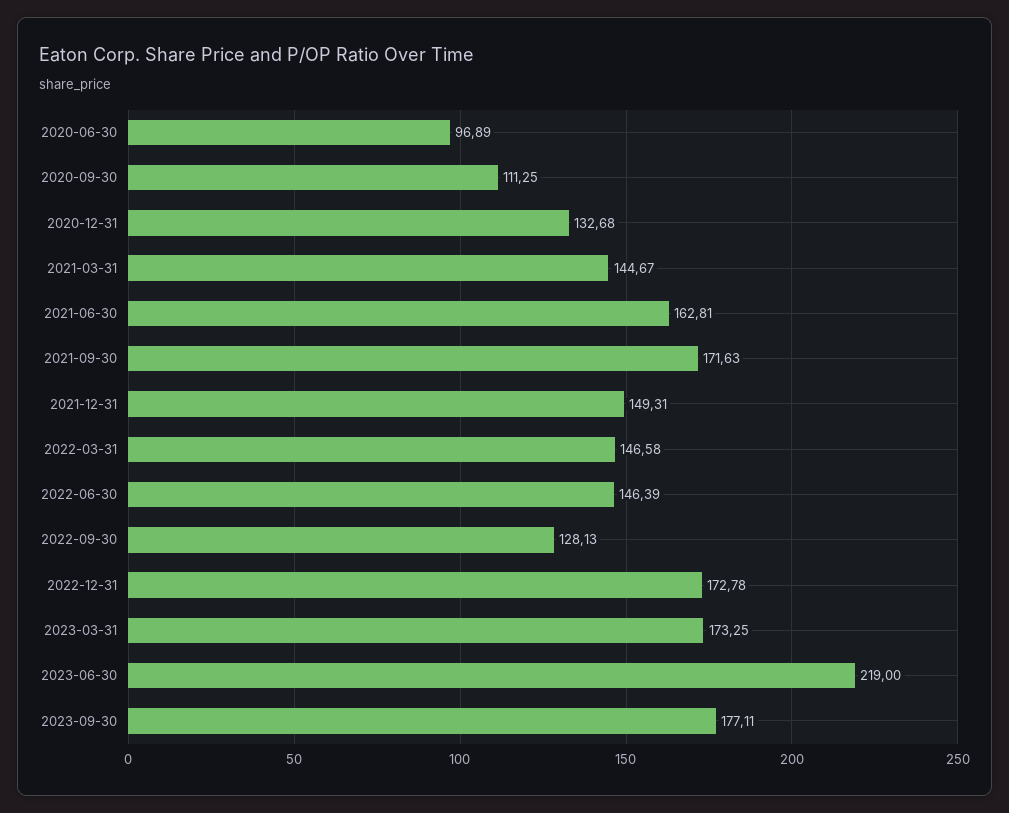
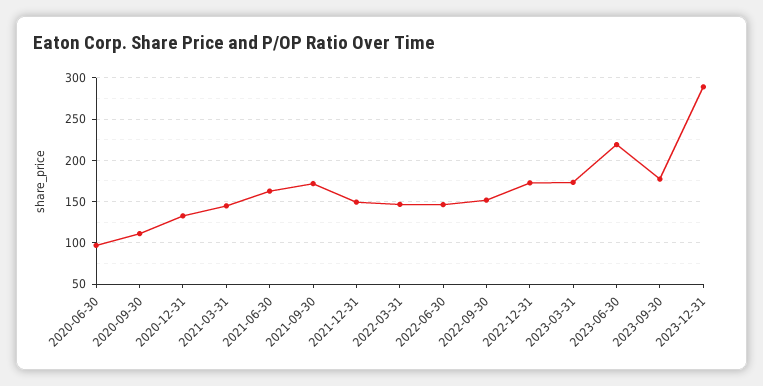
2022-09-30: 128.13 -> 150
2023-12-31: none -> 290

